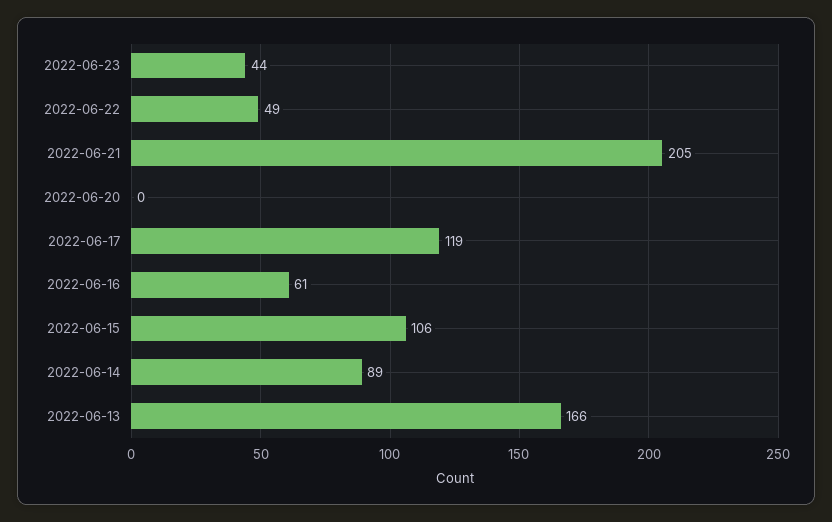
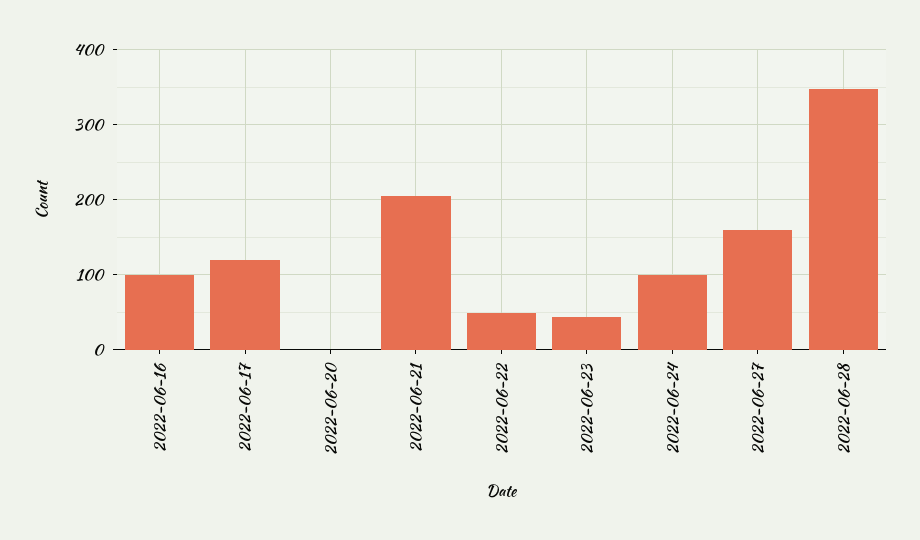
2022-06-16: 61 -> 100
2022-06-15: 106 -> none
2022-06-14: 89 -> none
2022-06-13: 166 -> none
2022-06-24: none -> 100
2022-06-27: none -> 160
2022-06-28: none -> 350

